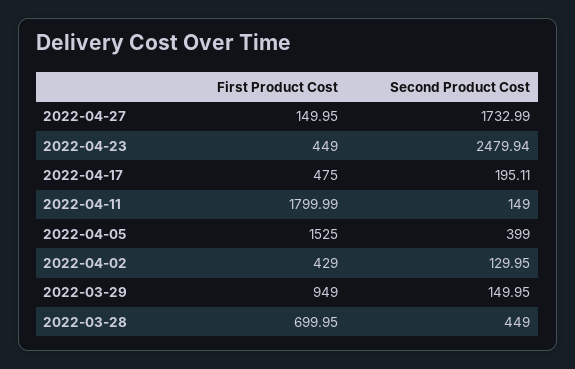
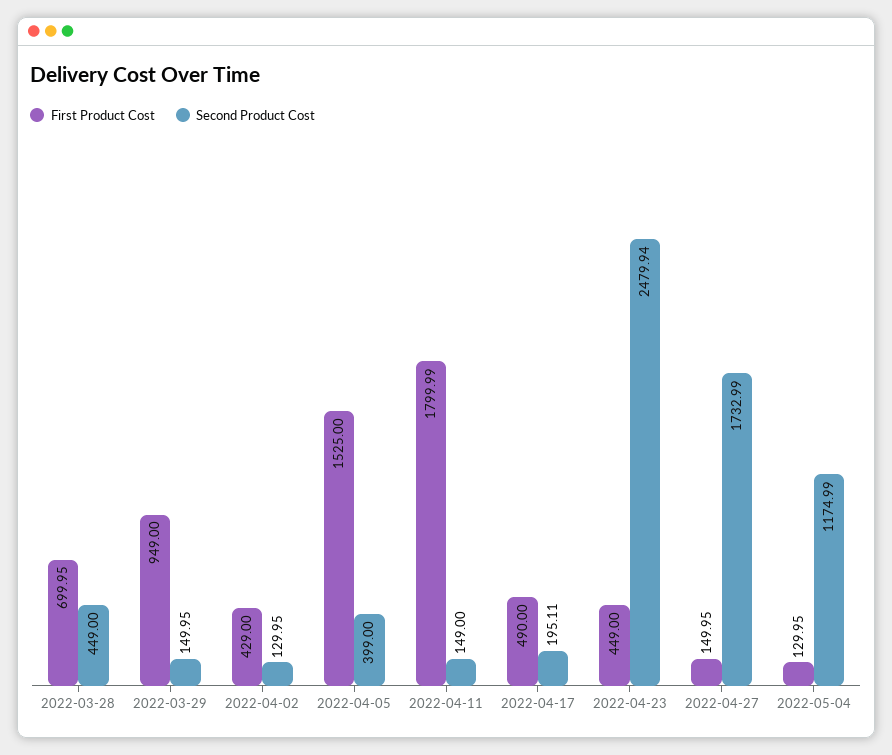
First Product Cost, 2022-04-17: 475 -> 490
First Product Cost, 2022-05-04: none -> 129.95
Second Product Cost, 2022-05-04: none -> 1174.99

